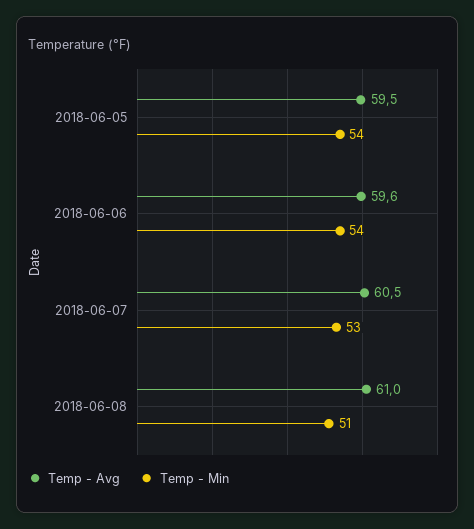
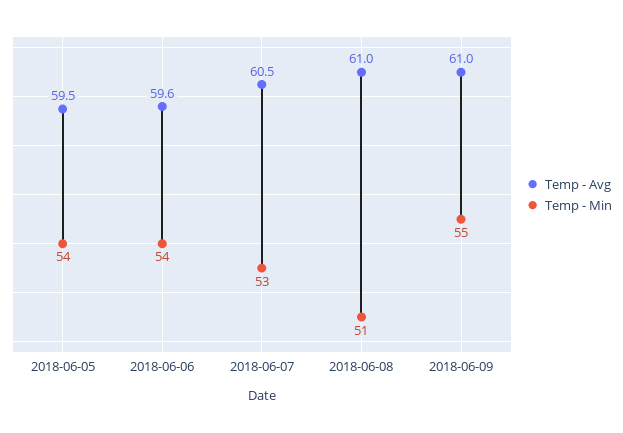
Temp - Avg, 2018-06-09: none -> 61
Temp - Min, 2018-06-09: none -> 55

